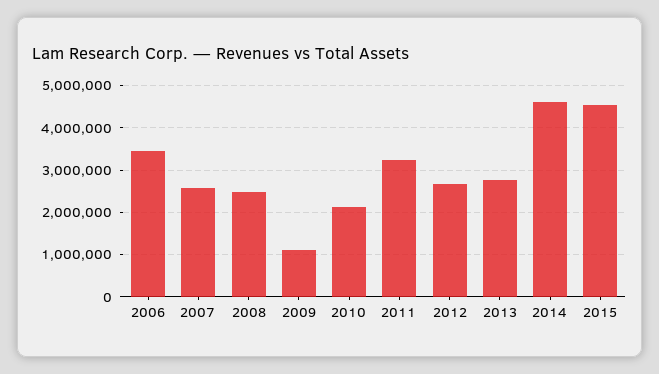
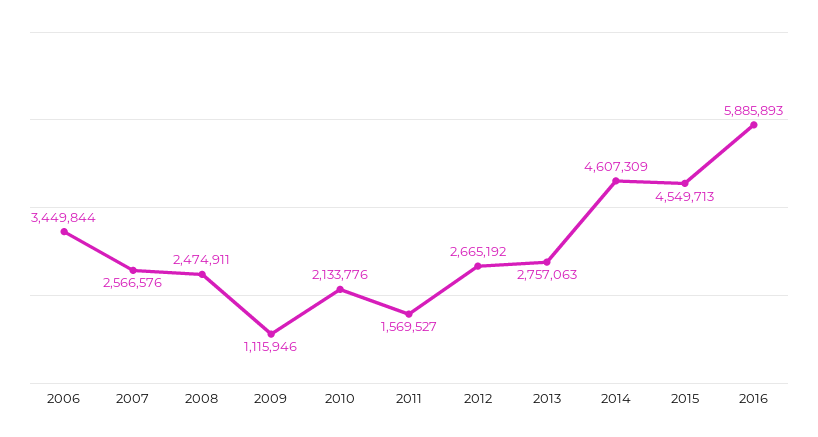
2011: 3200000 -> 1569527
2016: none -> 5885893

